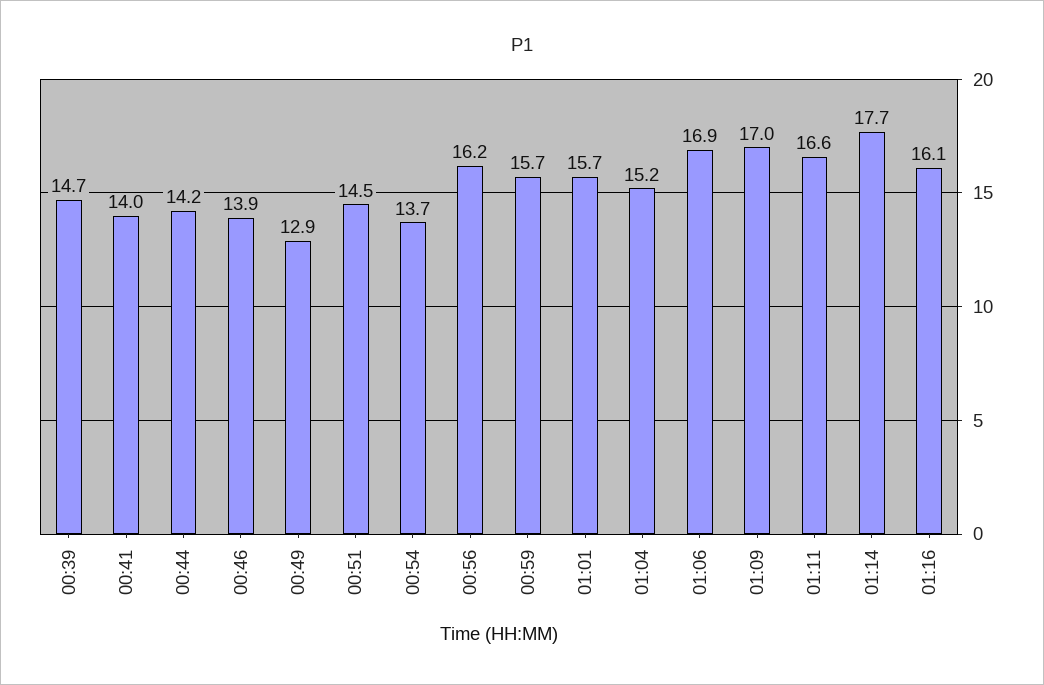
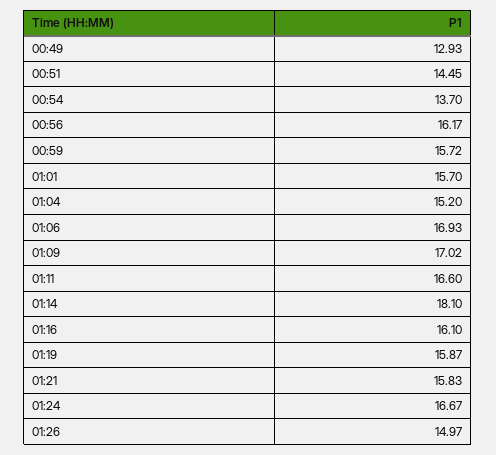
00:39: 14.7 -> none
00:41: 14 -> none
00:44: 14.2 -> none
00:46: 13.9 -> none
01:14: 17.7 -> 18.1
01:19: none -> 15.87
01:21: none -> 15.83
01:24: none -> 16.67
01:26: none -> 14.97

